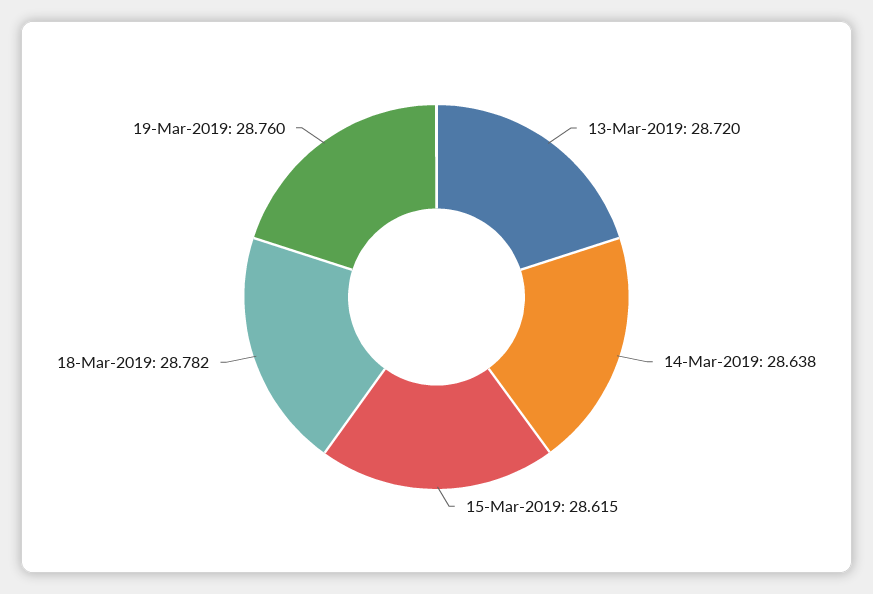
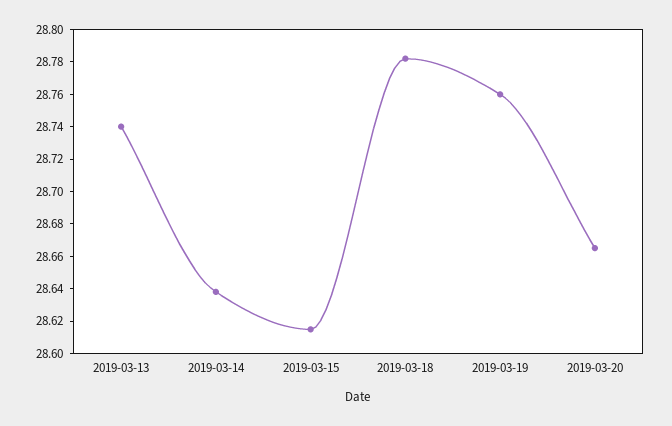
13-Mar-2019: 28.72 -> 28.74
2019-03-20: none -> 28.665

